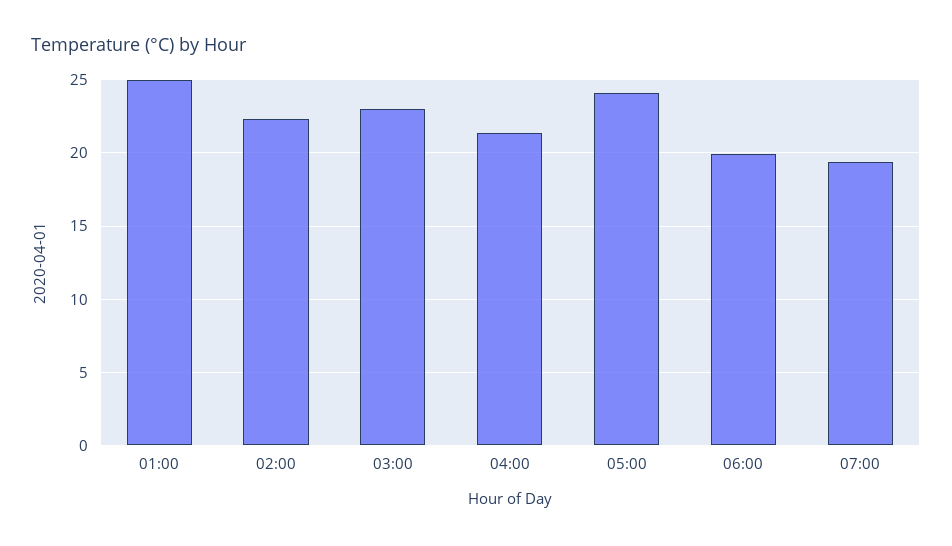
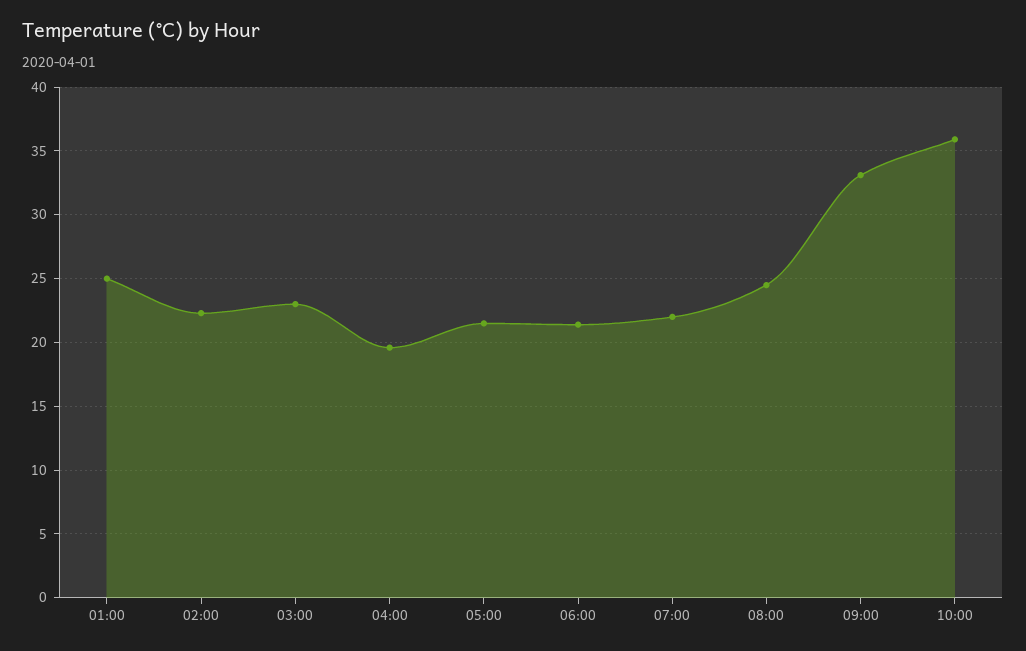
04:00: 21.5 -> 19.5
05:00: 24 -> 21.5
06:00: 20 -> 21.5
07:00: 19.5 -> 22
08:00: none -> 24.5
09:00: none -> 33
10:00: none -> 36

